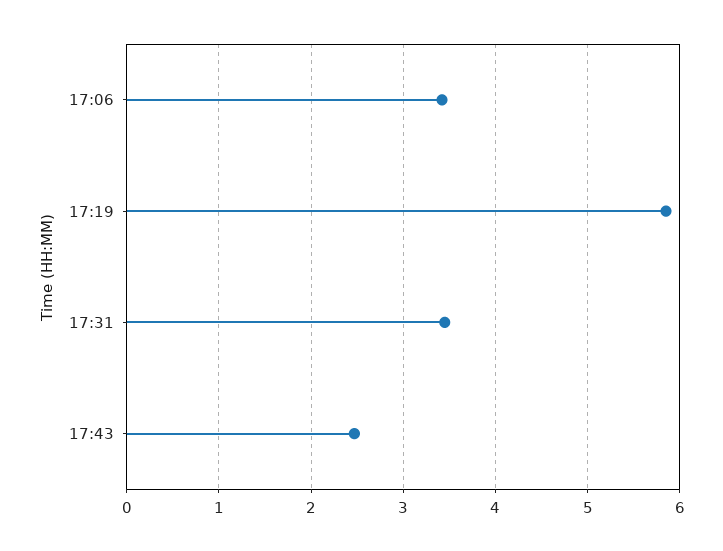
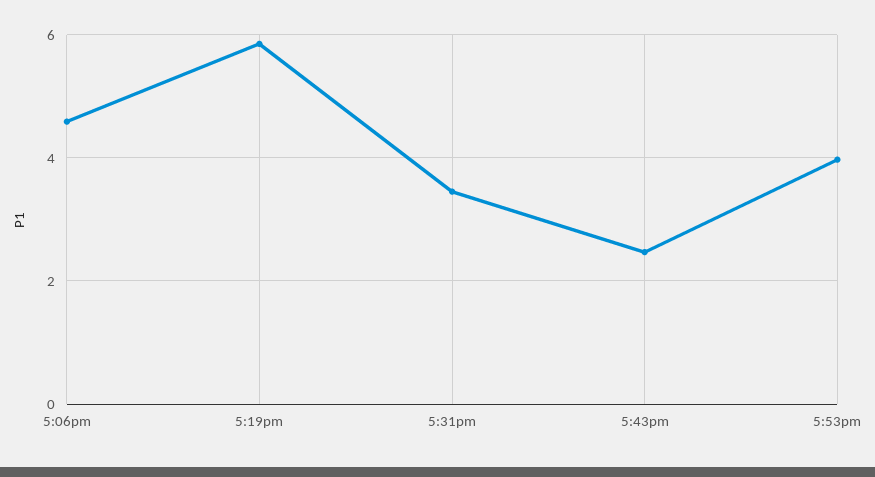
17:06: 3.4 -> 4.6
5:53pm: none -> 4

